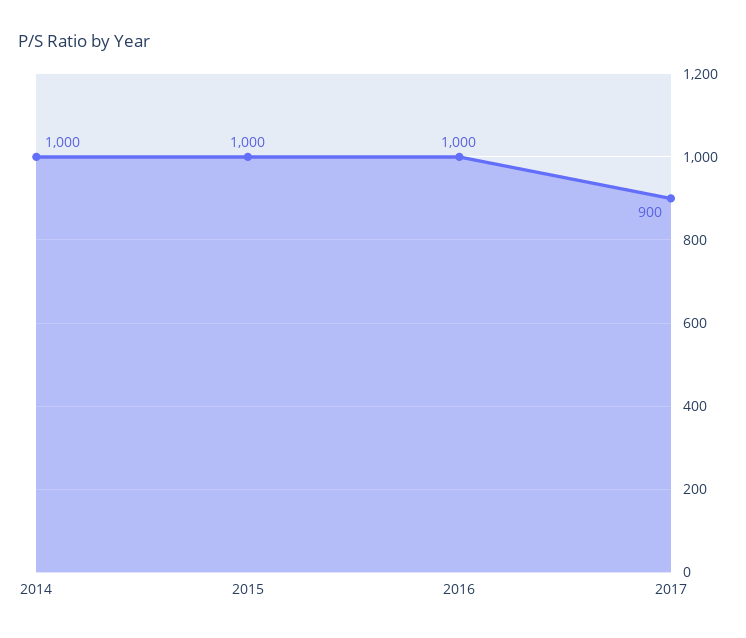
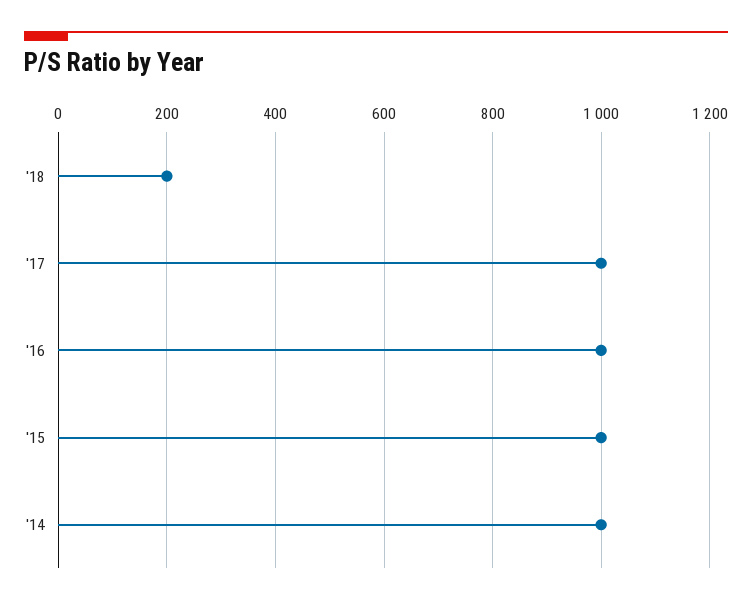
2017: 900 -> 1000
'18: none -> 200

